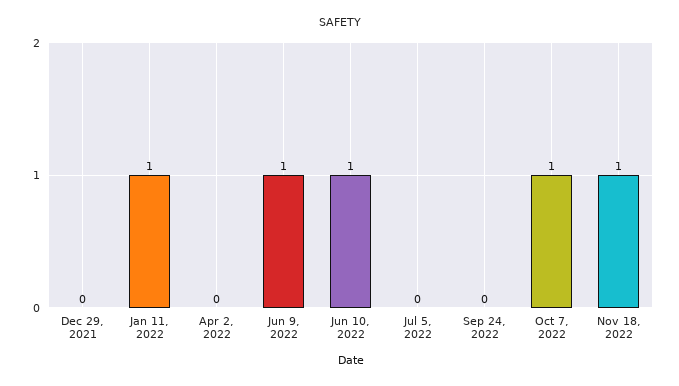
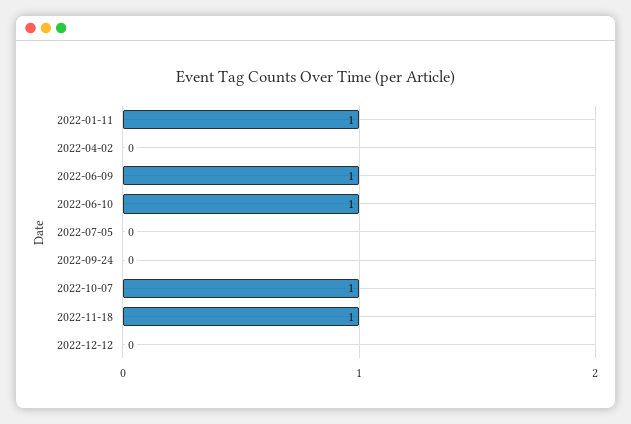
Dec 29, 2021: 0 -> none
2022-12-12: none -> 0

